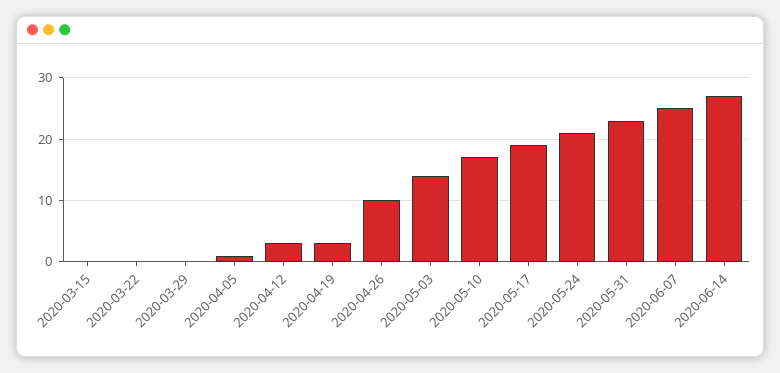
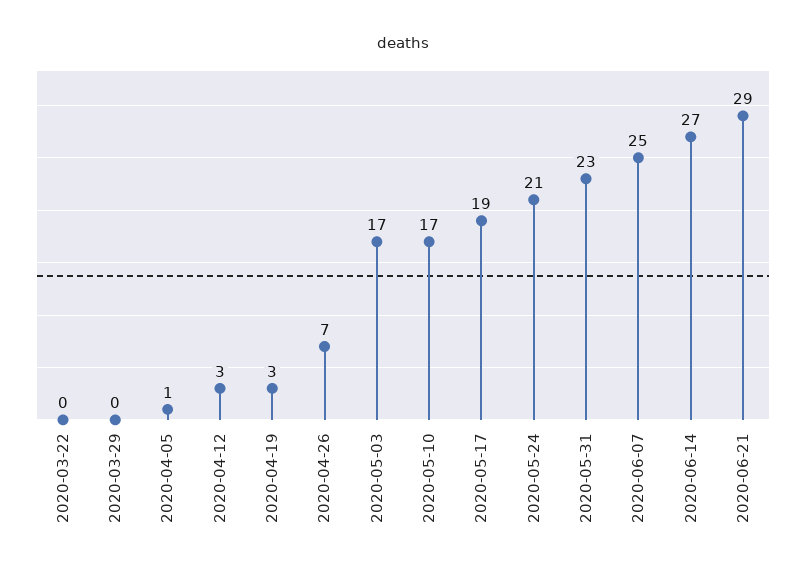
2020-03-15: 0 -> none
2020-04-26: 10 -> 7
2020-05-03: 14 -> 17
2020-06-21: none -> 29

